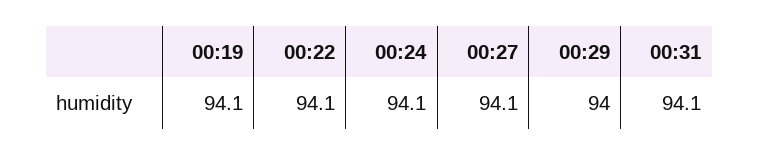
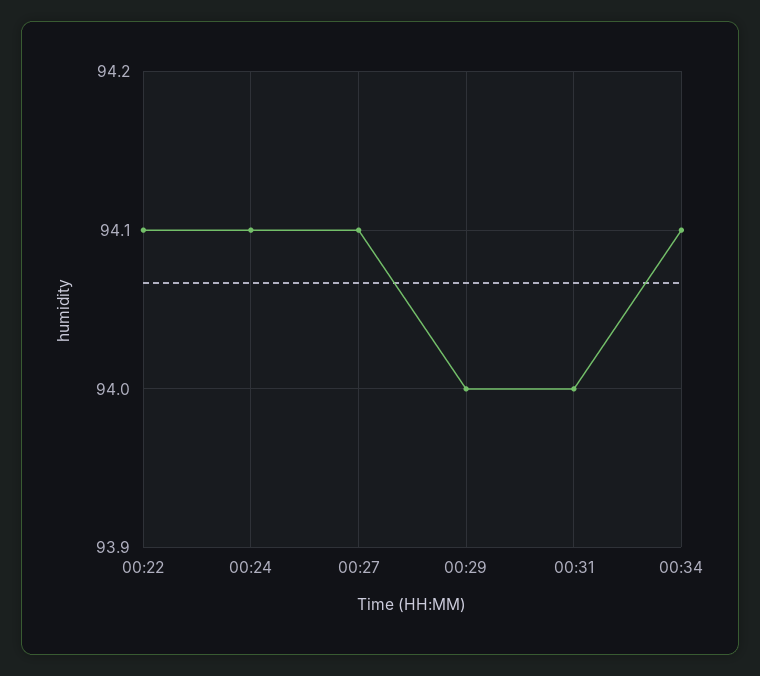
00:19: 94.1 -> none
00:31: 94.1 -> 94
00:34: none -> 94.1

